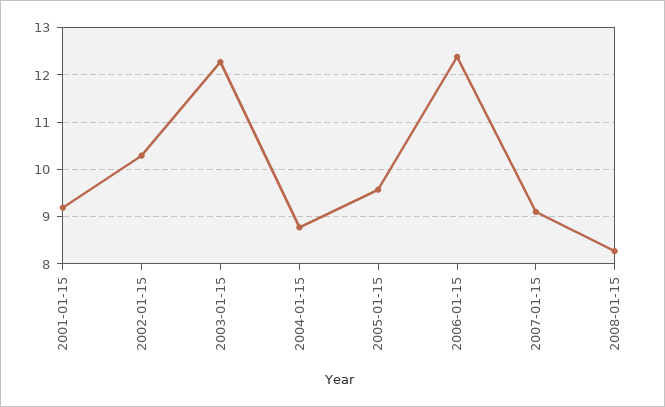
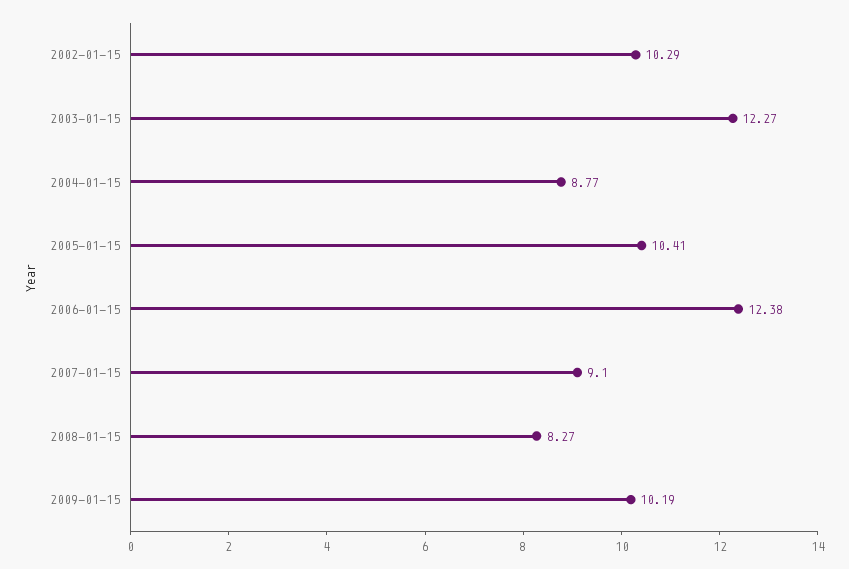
2001-01-15: 9.2 -> none
2005-01-15: 9.6 -> 10.41
2009-01-15: none -> 10.19

